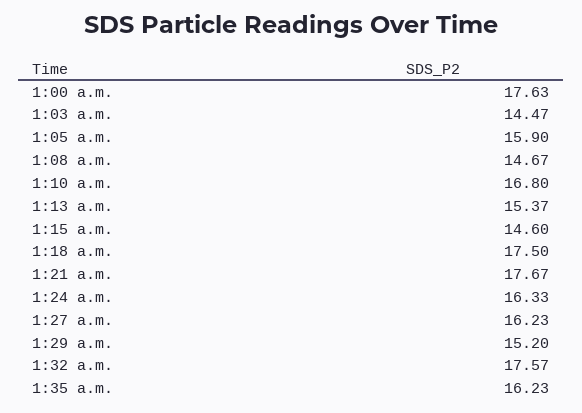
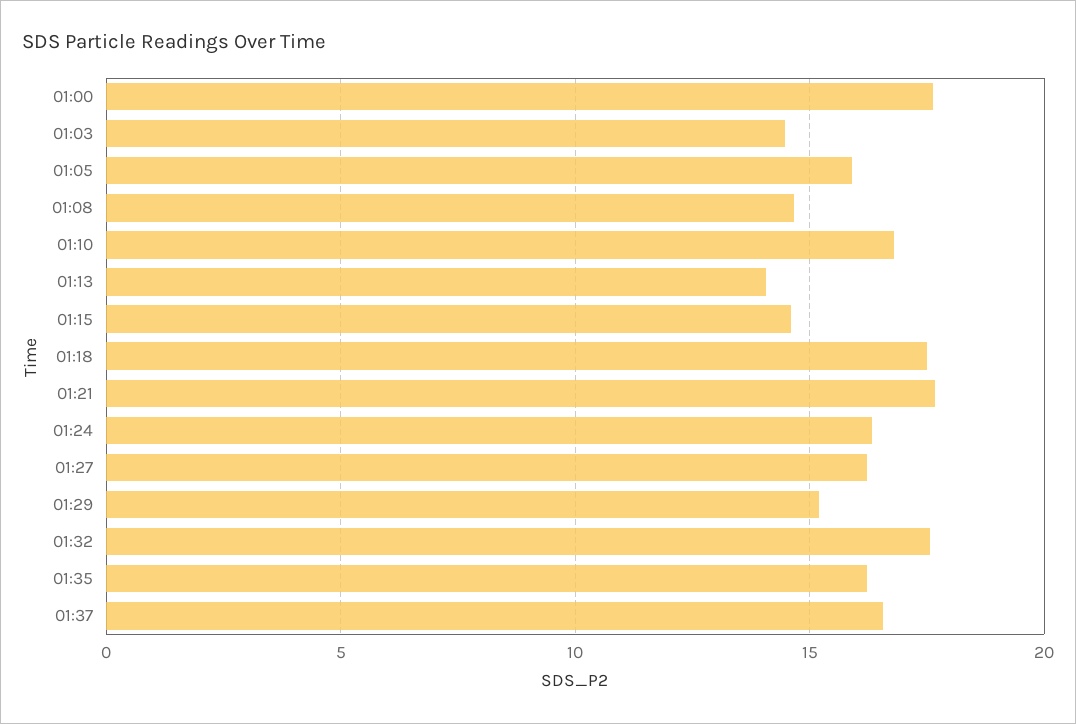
1:13 a.m.: 15.37 -> 14
01:37: none -> 16.5

